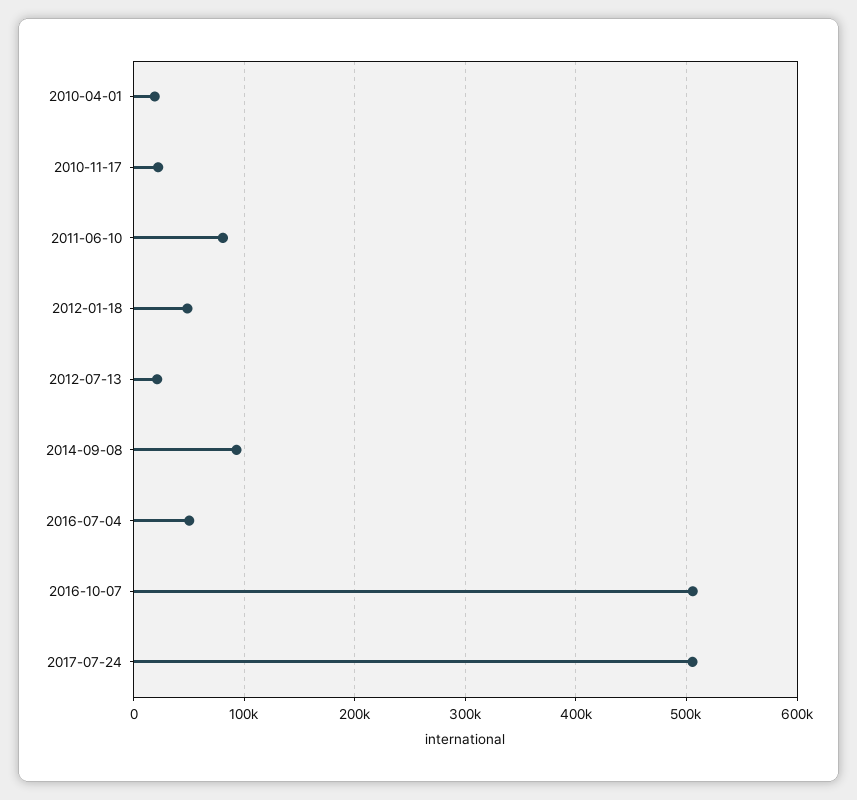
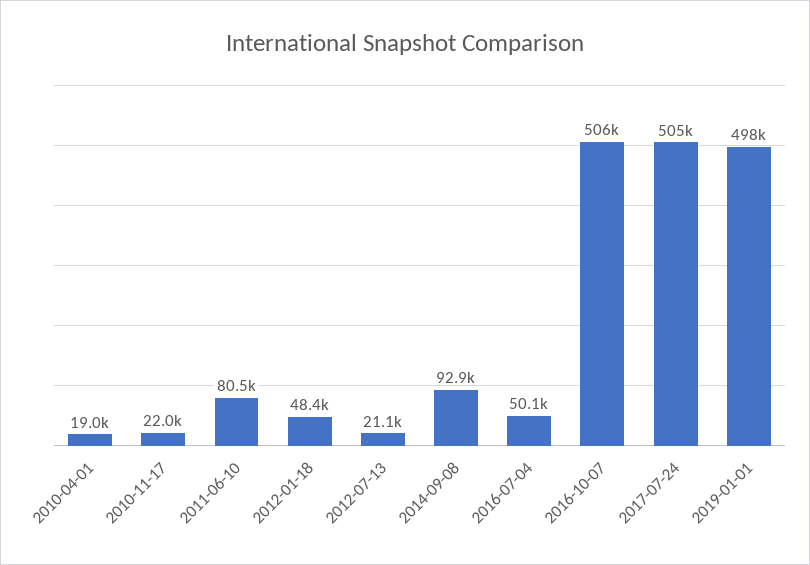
2019-01-01: none -> 498000

